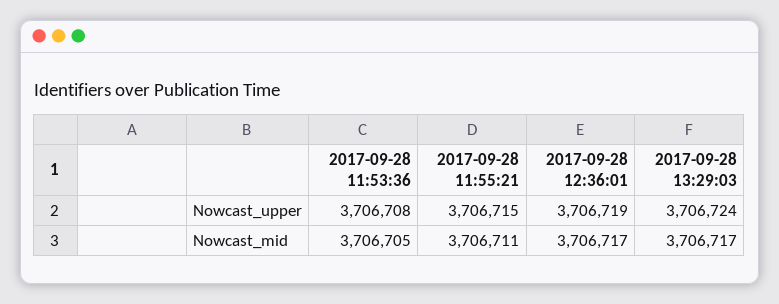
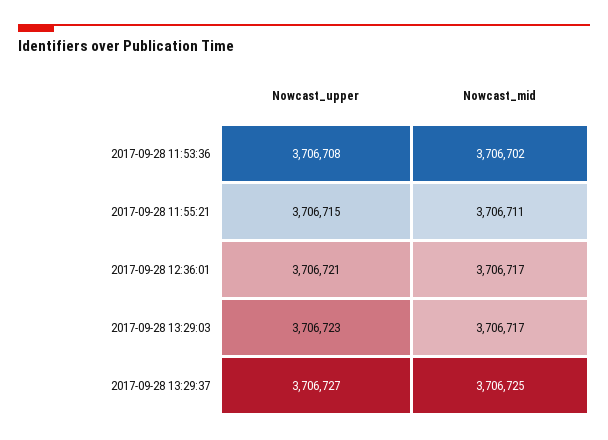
2017-09-28 12:36:01, Nowcast_upper: 3706719 -> 3706721
2017-09-28 13:29:03, Nowcast_upper: 3706724 -> 3706723
2017-09-28 11:53:36, Nowcast_mid: 3706705 -> 3706702
2017-09-28 13:29:37, Nowcast_upper: none -> 3706727
2017-09-28 13:29:37, Nowcast_mid: none -> 3706725

